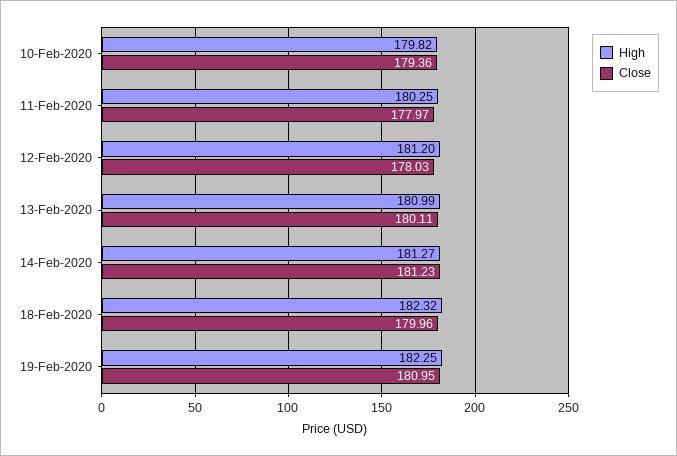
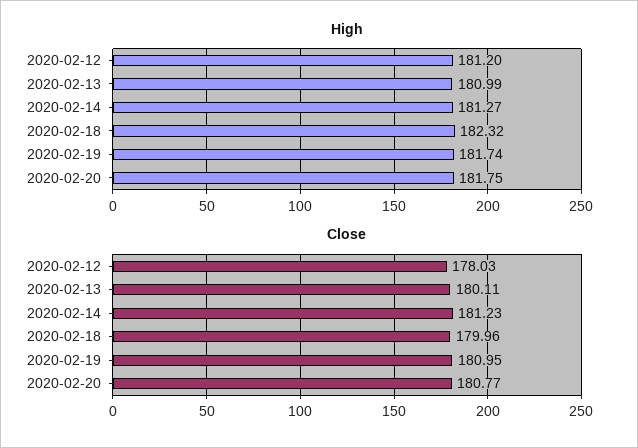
High, 10-Feb-2020: 179.82 -> none
Close, 10-Feb-2020: 179.36 -> none
High, 11-Feb-2020: 180.25 -> none
Close, 11-Feb-2020: 177.97 -> none
High, 19-Feb-2020: 182.25 -> 181.74
High, 2020-02-20: none -> 181.75
Close, 2020-02-20: none -> 180.77

